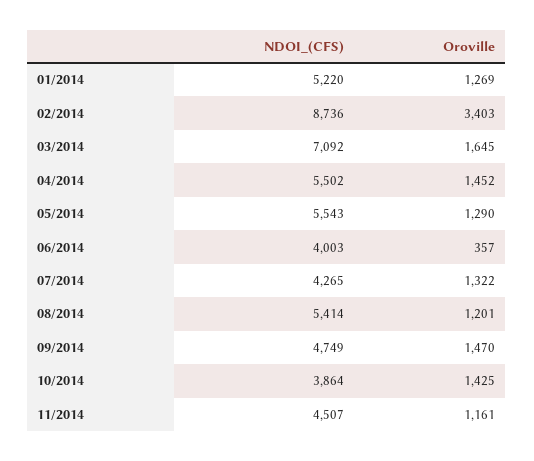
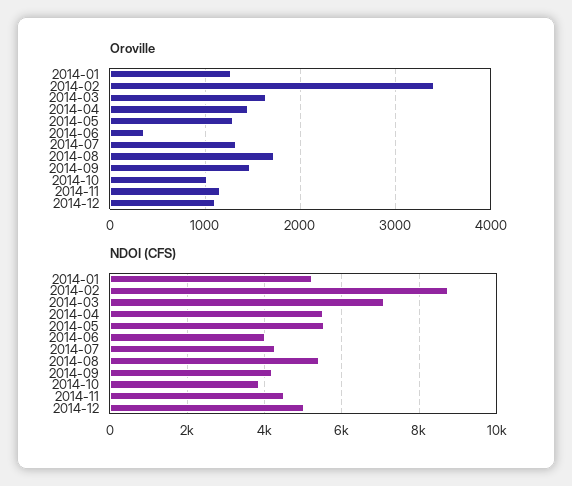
Oroville, 08/2014: 1201 -> 1700
NDOI_(CFS), 09/2014: 4749 -> 4200
Oroville, 10/2014: 1425 -> 1000
Oroville, 2014-12: none -> 1100
NDOI_(CFS), 2014-12: none -> 5000

